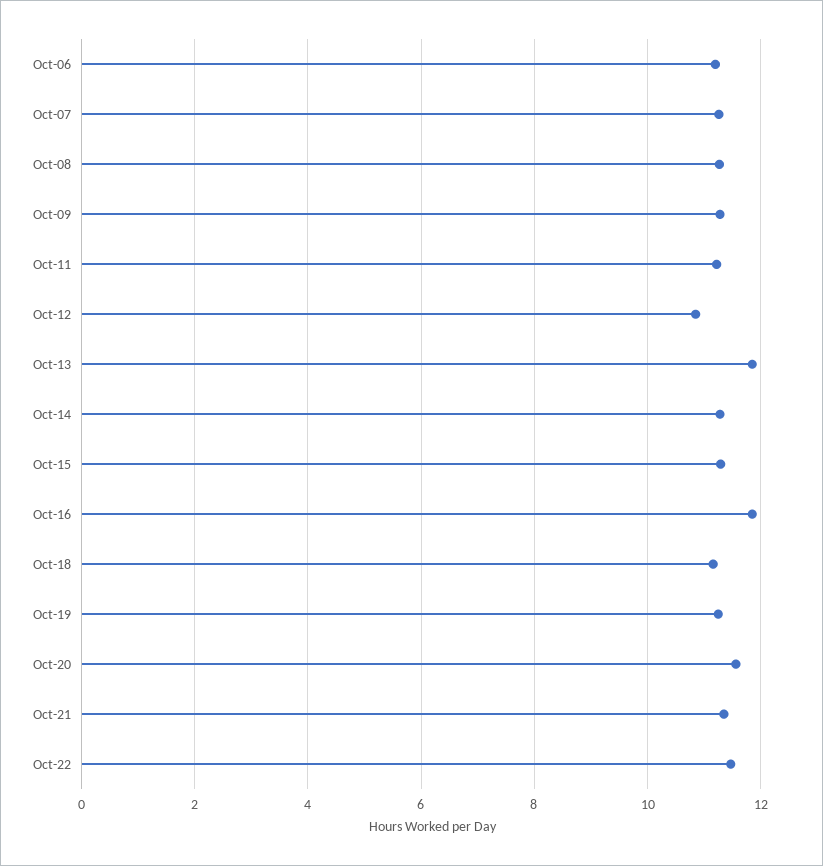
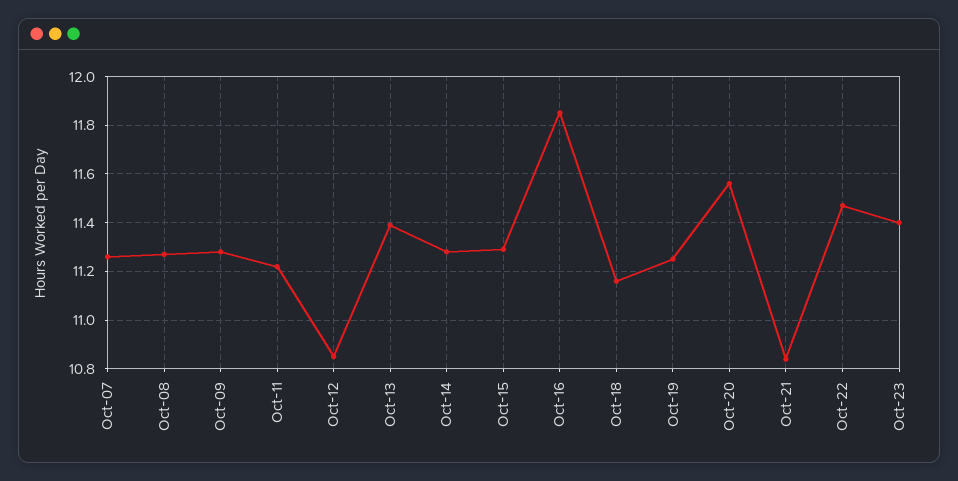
Oct-06: 11.2 -> none
Oct-13: 11.8 -> 11.4
Oct-21: 11.4 -> 10.85
Oct-23: none -> 11.4

